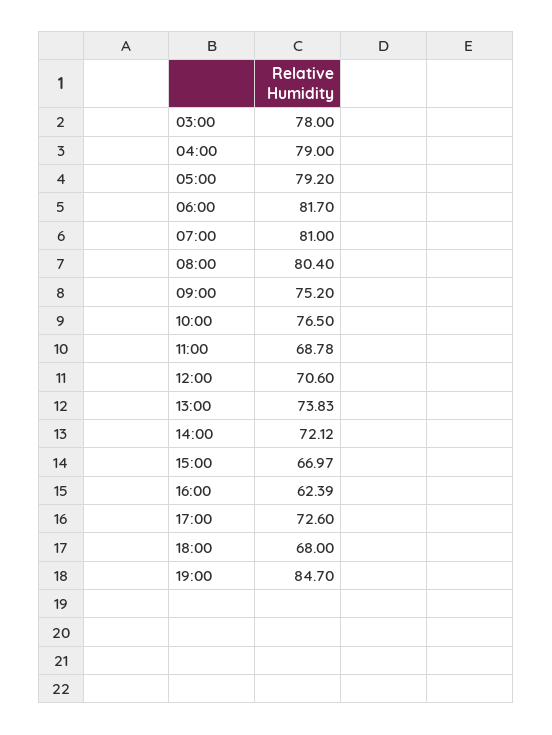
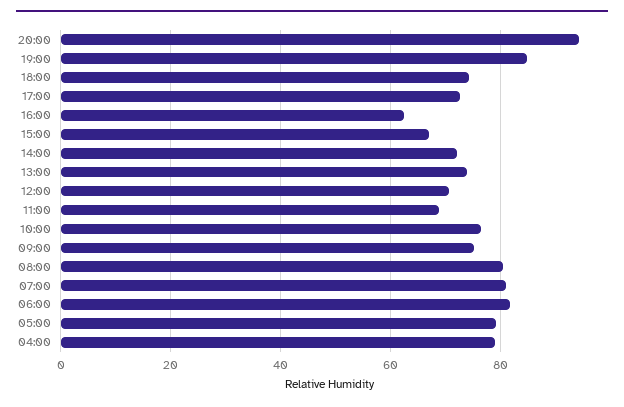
03:00: 78 -> none
18:00: 68 -> 74
20:00: none -> 94

